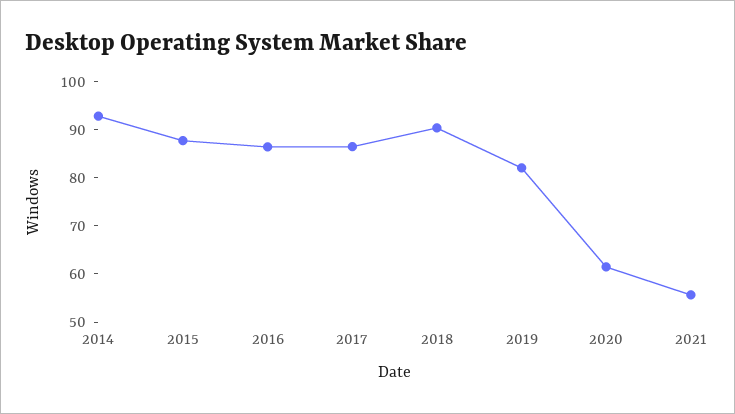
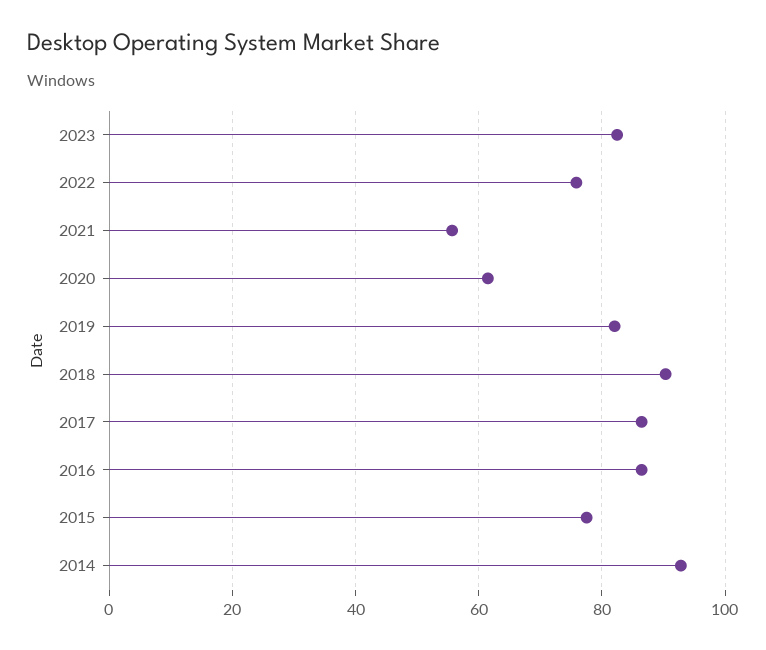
2015: 88 -> 78
2023: none -> 82
2022: none -> 76

